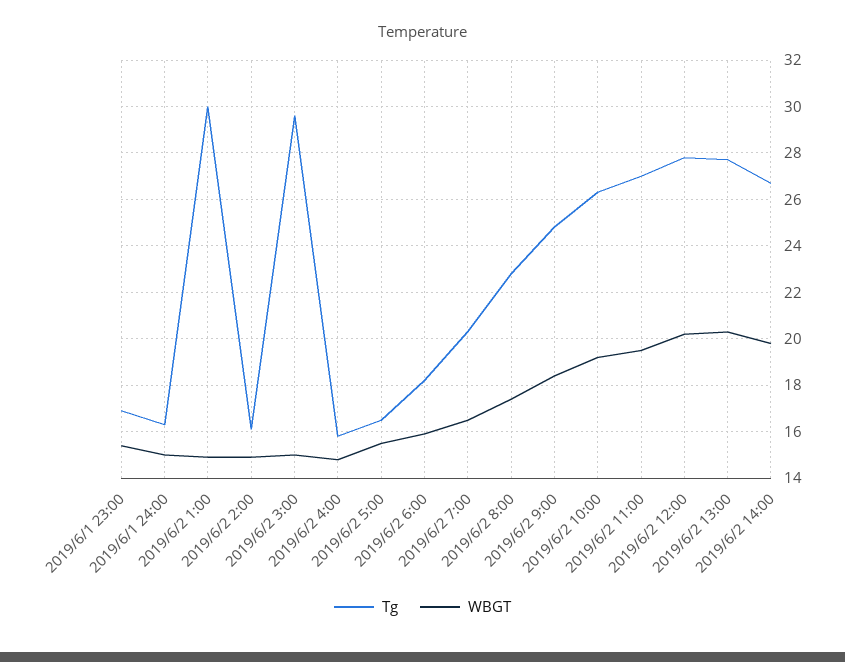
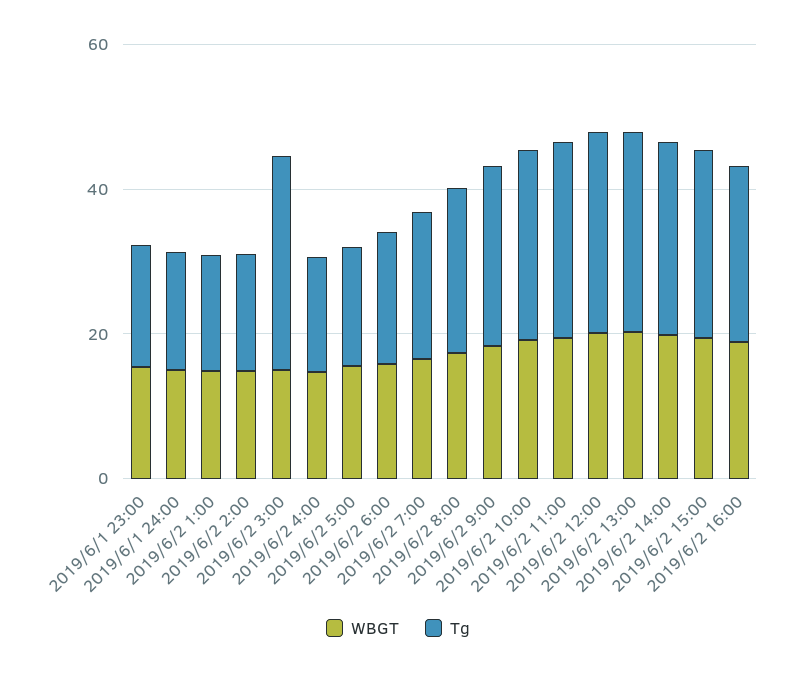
Tg, 2019/6/2 1:00: 30 -> 15
WBGT, 2019/6/2 15:00: none -> 20
Tg, 2019/6/2 15:00: none -> 25
WBGT, 2019/6/2 16:00: none -> 20
Tg, 2019/6/2 16:00: none -> 25

